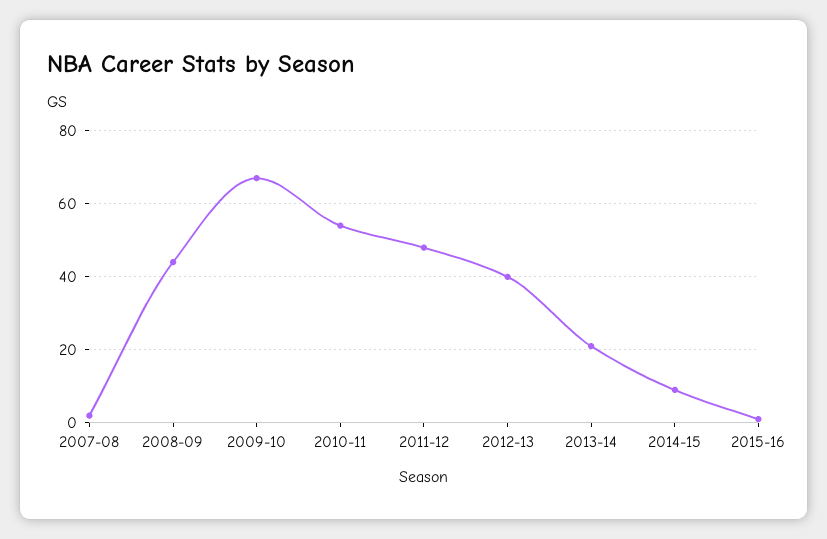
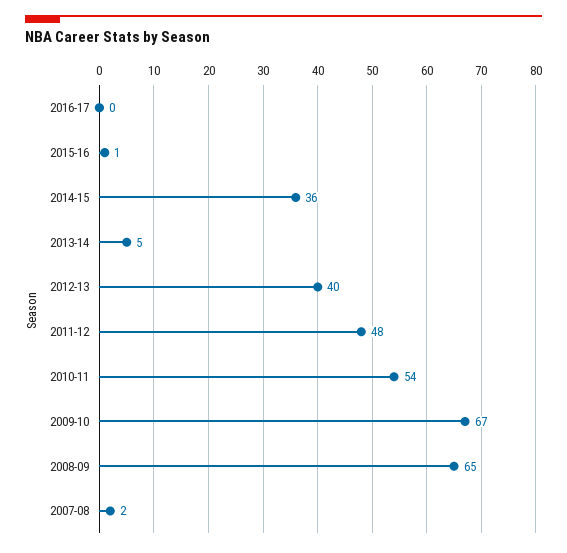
2008-09: 45 -> 65
2013-14: 20 -> 5
2014-15: 10 -> 36
2016-17: none -> 0

